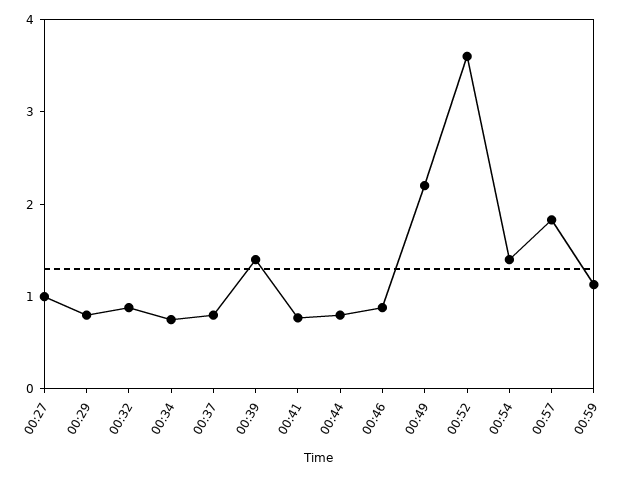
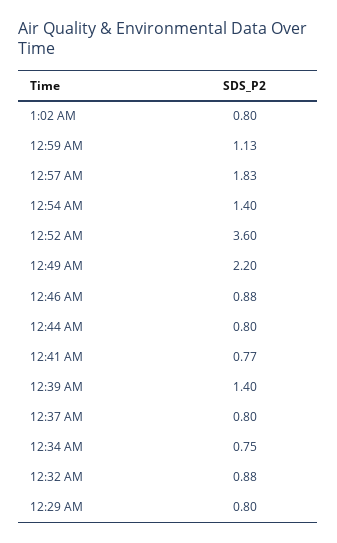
00:27: 1 -> none
1:02 AM: none -> 0.8

